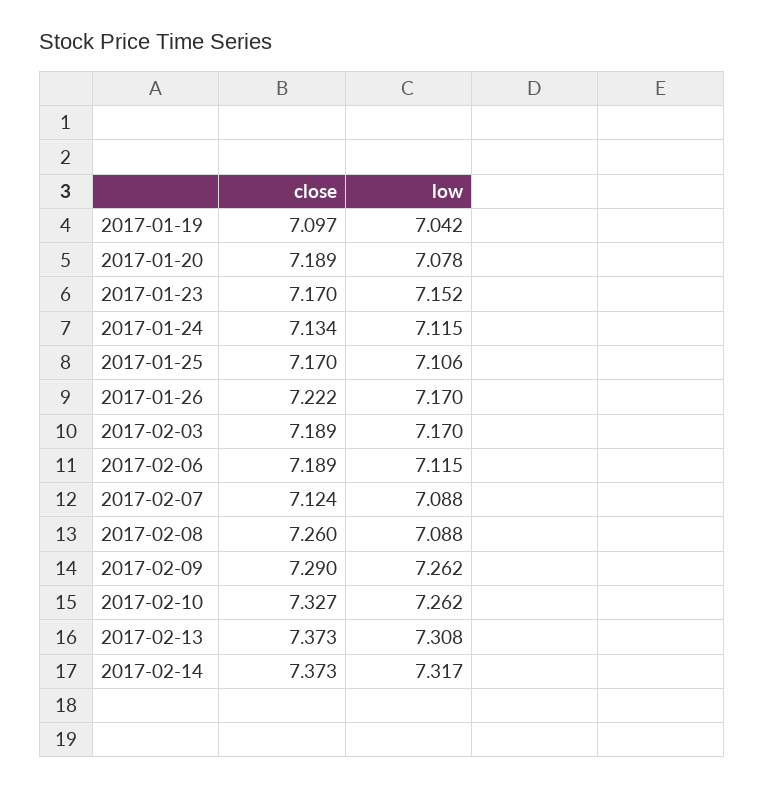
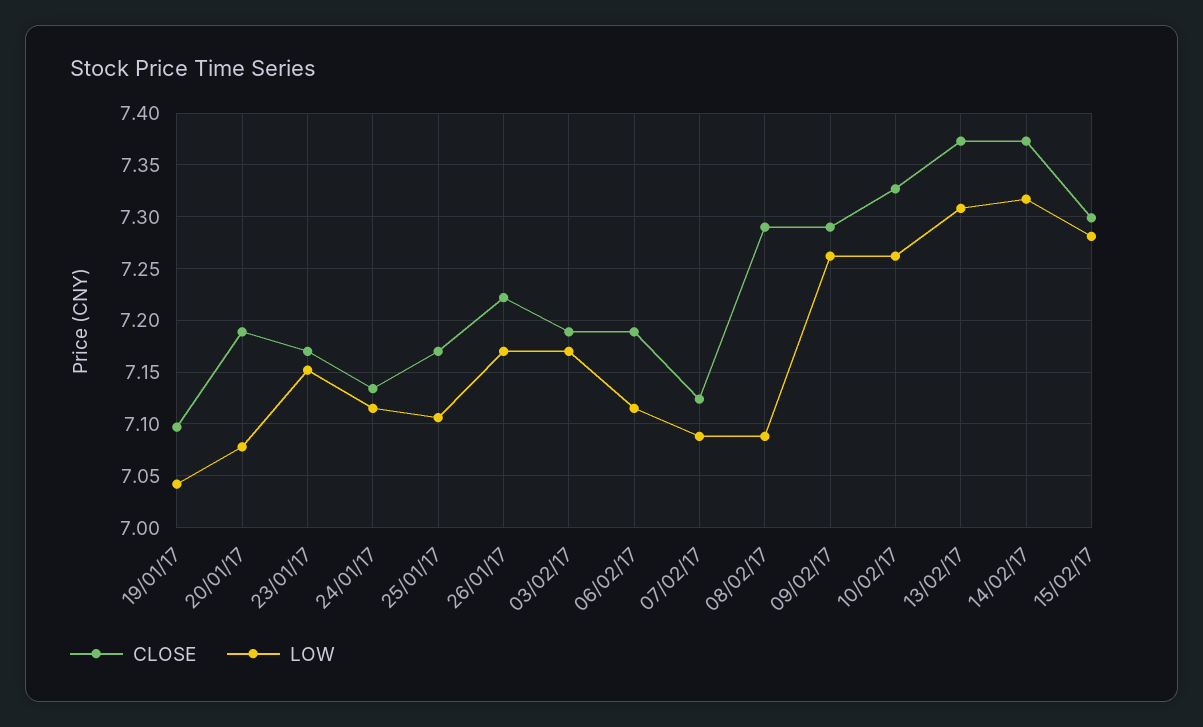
close, 2017-02-08: 7.26 -> 7.29
close, 15/02/17: none -> 7.3
low, 15/02/17: none -> 7.28

